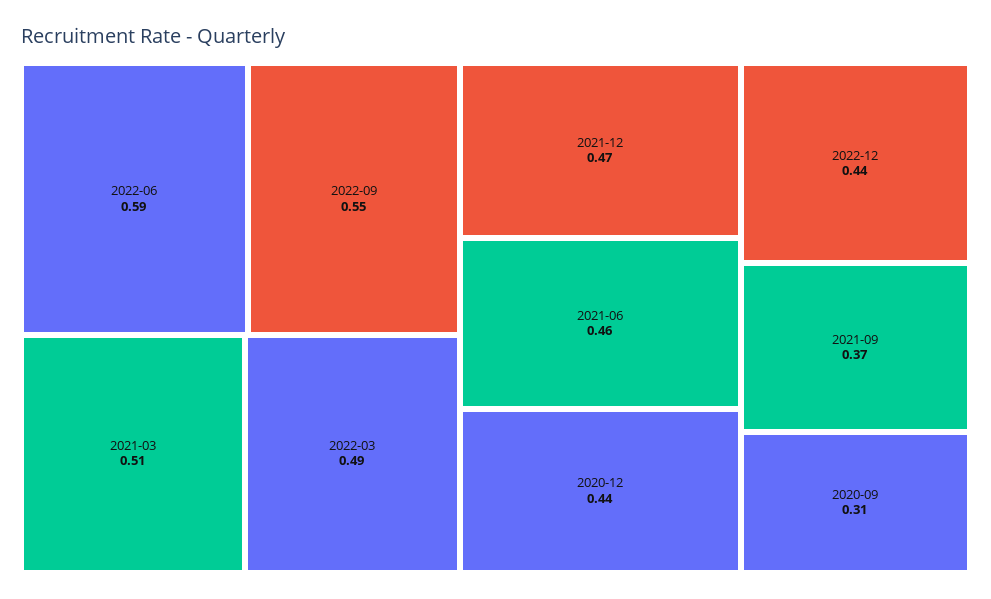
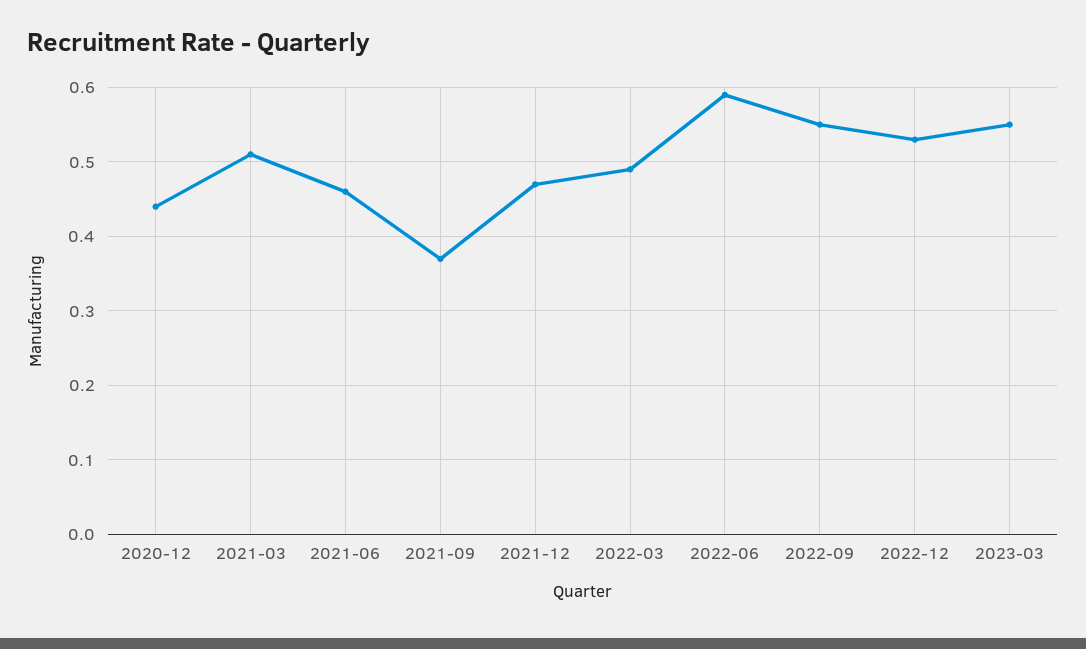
2022-12: 0.44 -> 0.53
2020-09: 0.31 -> none
2023-03: none -> 0.55

